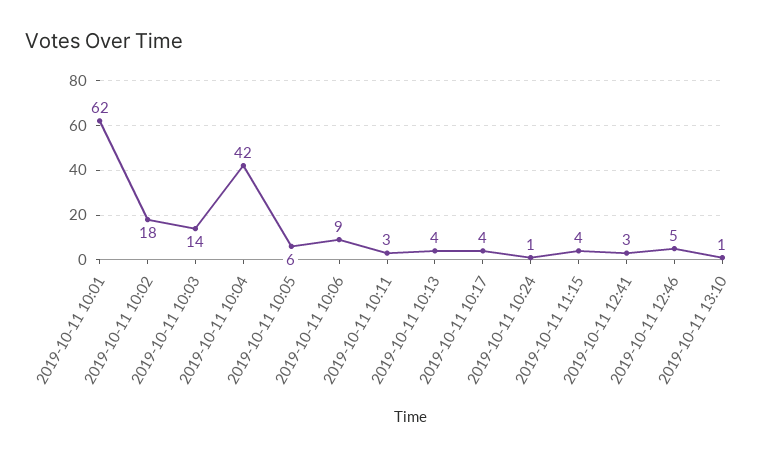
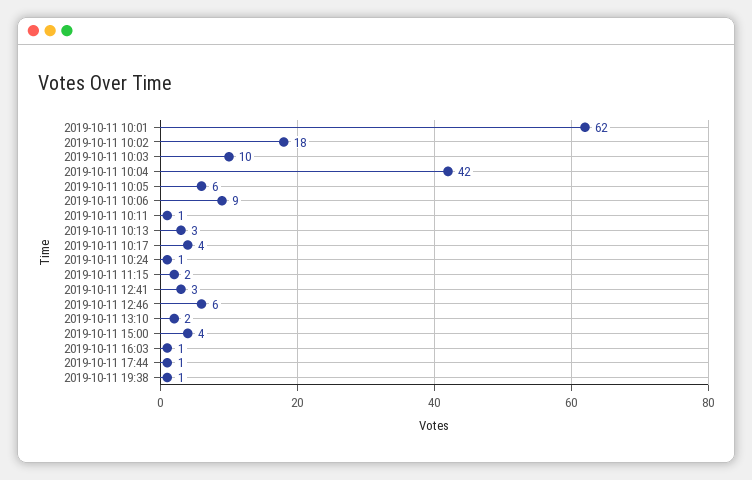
2019-10-11 10:03: 14 -> 10
2019-10-11 10:11: 3 -> 1
2019-10-11 10:13: 4 -> 3
2019-10-11 11:15: 4 -> 2
2019-10-11 12:46: 5 -> 6
2019-10-11 13:10: 1 -> 2
2019-10-11 15:00: none -> 4
2019-10-11 16:03: none -> 1
2019-10-11 17:44: none -> 1
2019-10-11 19:38: none -> 1

